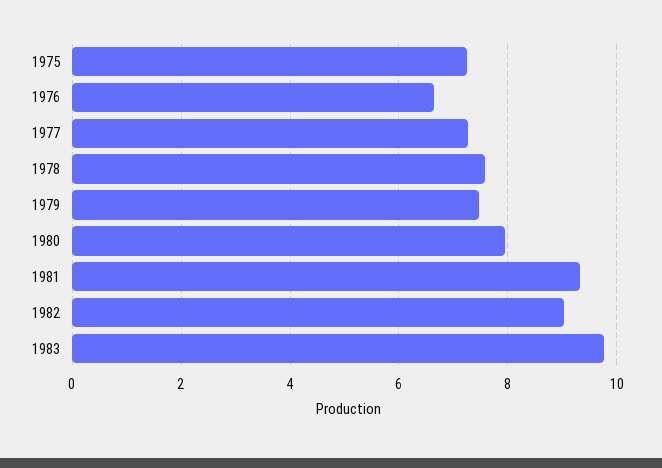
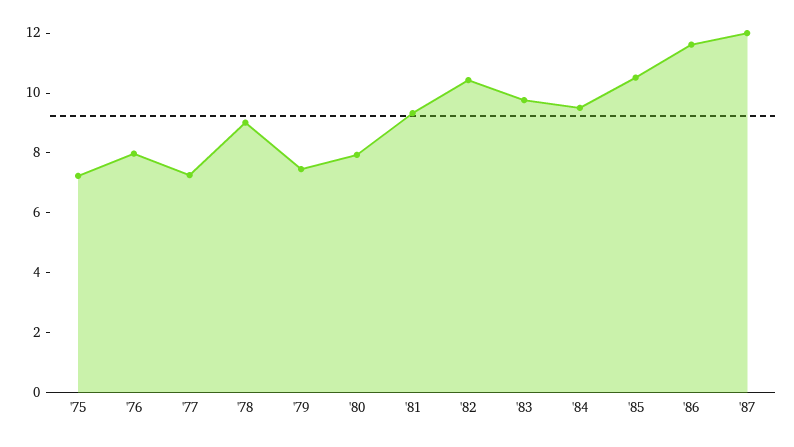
1976: 6.6 -> 8
1978: 7.6 -> 9
1982: 9 -> 10.5
'84: none -> 9.5
'85: none -> 10.5
'86: none -> 11.5
'87: none -> 12

